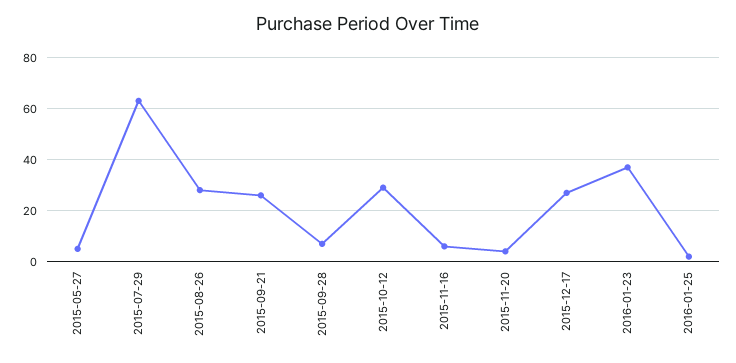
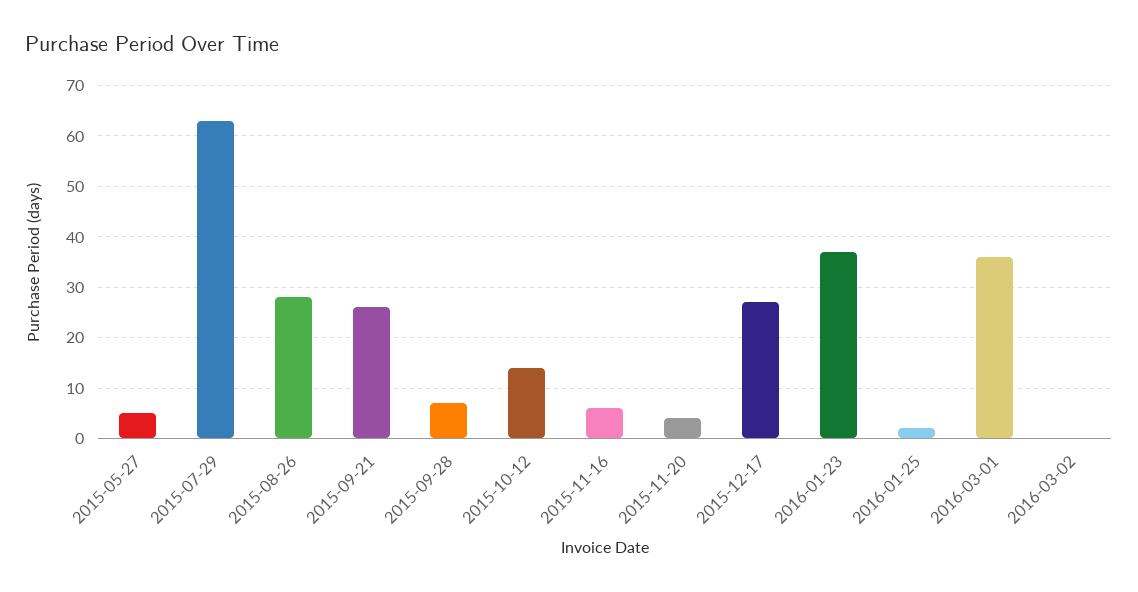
2015-10-12: 30 -> 15
2016-03-01: none -> 35
2016-03-02: none -> 0

